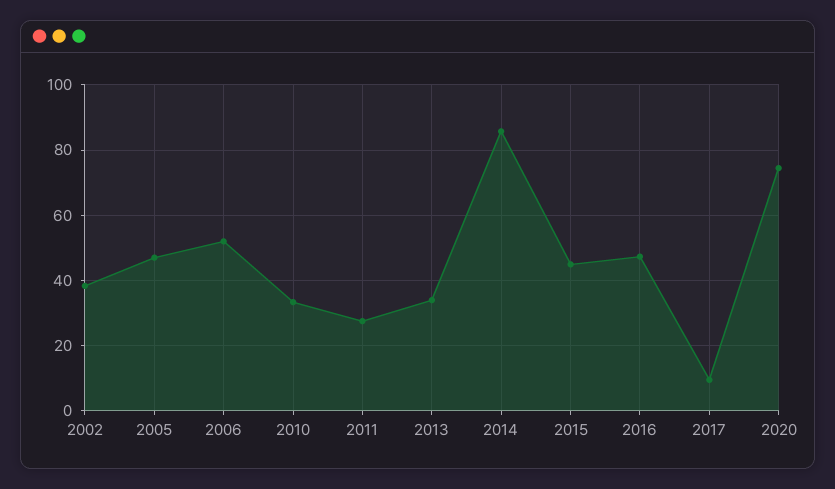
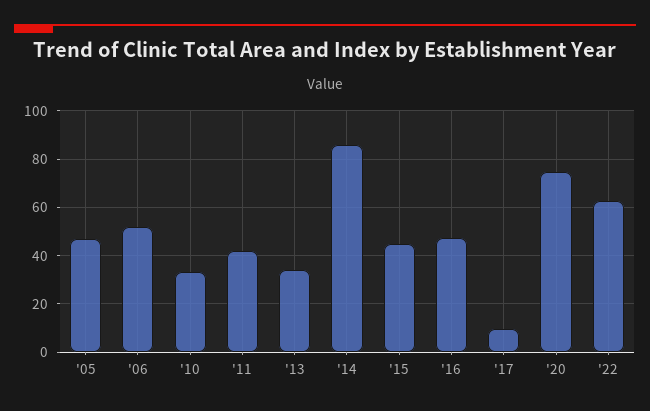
2002: 38 -> none
2011: 28 -> 42.5
'22: none -> 62.5

